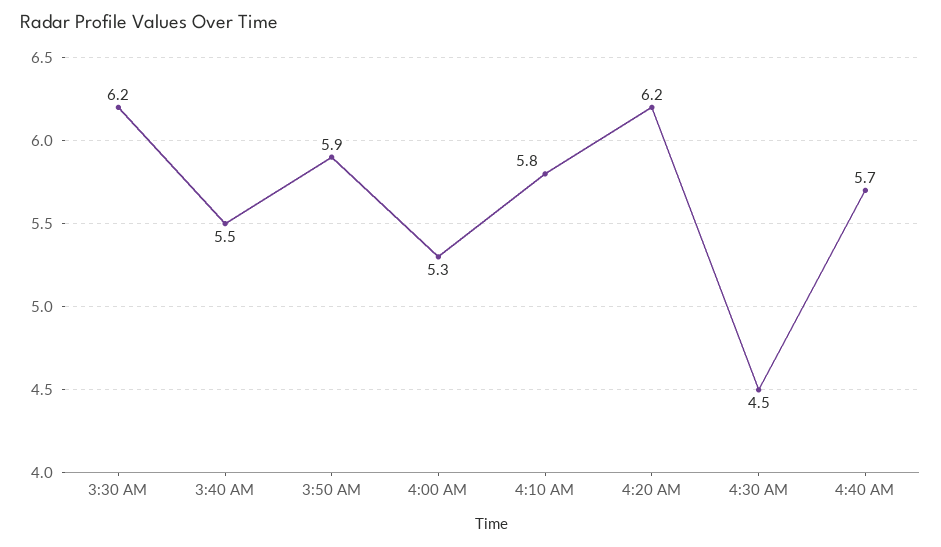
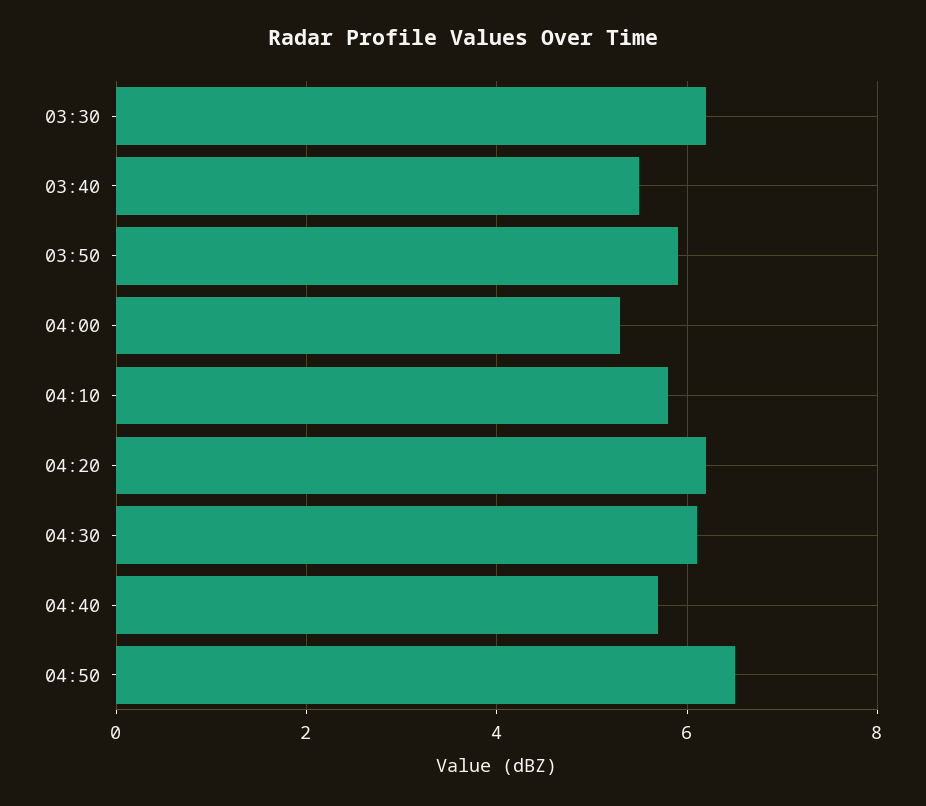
4:30 AM: 4.5 -> 6
04:50: none -> 6.5

